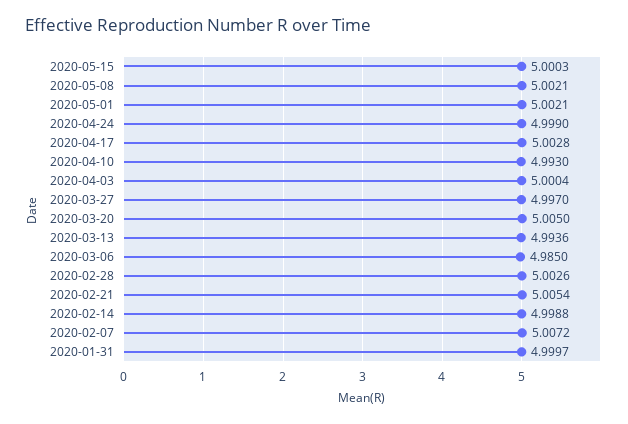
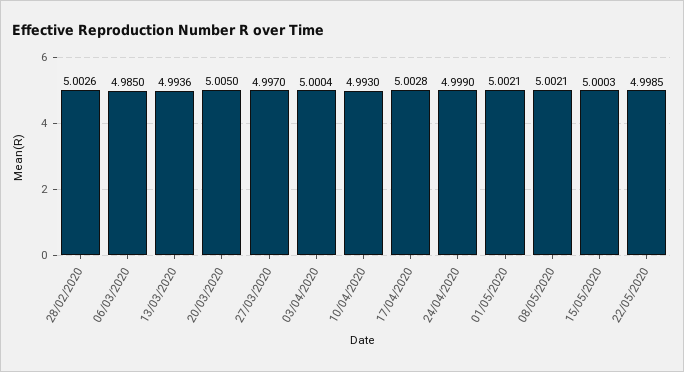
2020-02-21: 5.0054 -> none
2020-02-14: 4.9988 -> none
2020-02-07: 5.0072 -> none
2020-01-31: 4.9997 -> none
22/05/2020: none -> 4.9985

